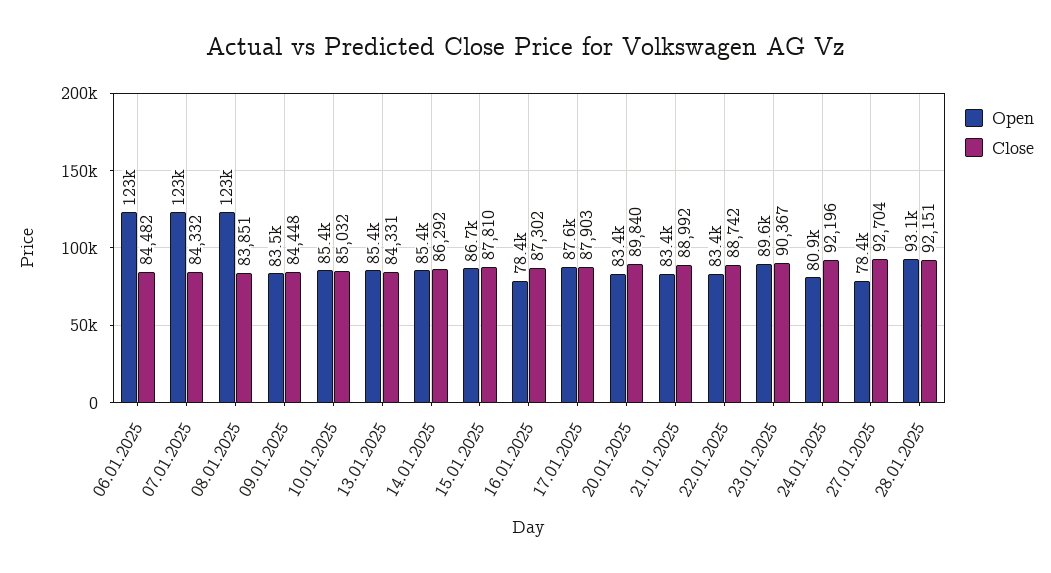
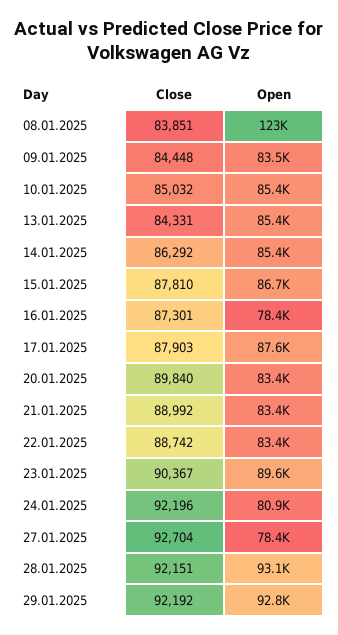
Open, 06.01.2025: 123000 -> none
Close, 06.01.2025: 84482 -> none
Open, 07.01.2025: 123000 -> none
Close, 07.01.2025: 84332 -> none
Close, 16.01.2025: 87302 -> 87301
Close, 29.01.2025: none -> 92192
Open, 29.01.2025: none -> 92800

